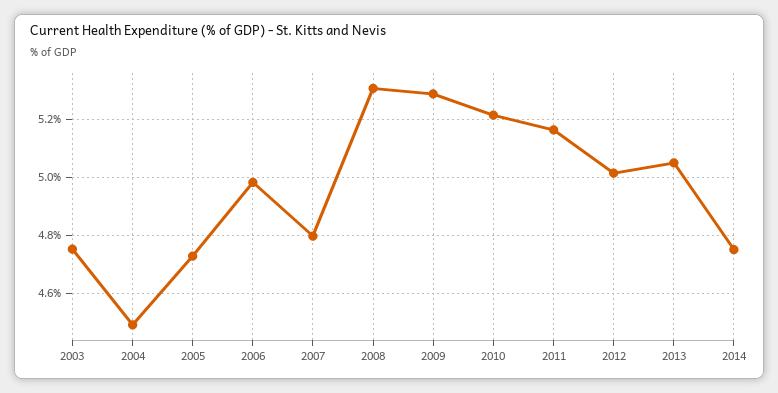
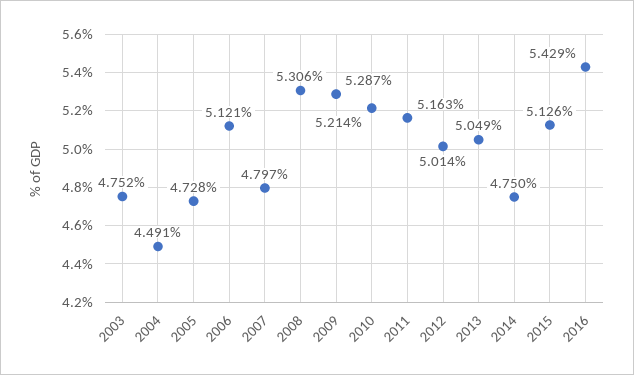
2006: 4.975 -> 5.121
2015: none -> 5.126
2016: none -> 5.429

